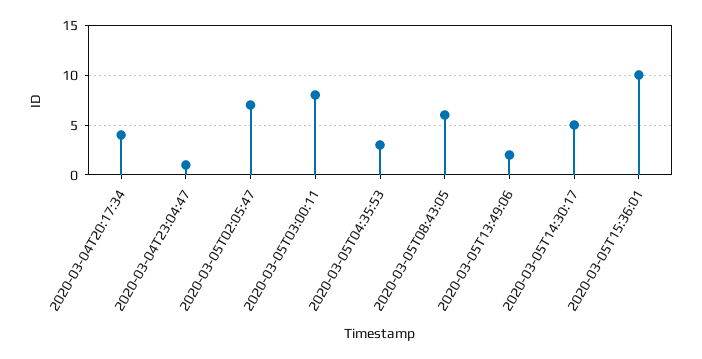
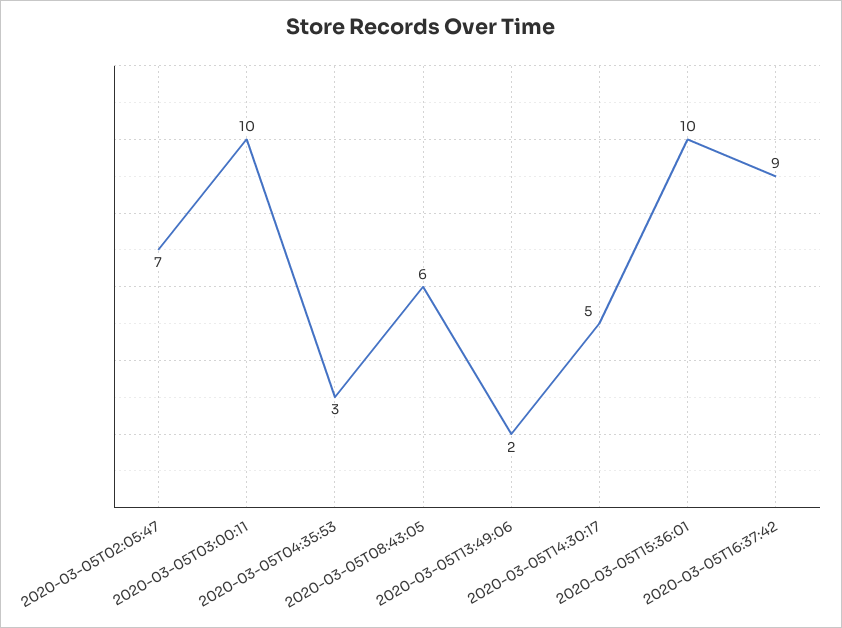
2020-03-04T20:17:34: 4 -> none
2020-03-04T23:04:47: 1 -> none
2020-03-05T03:00:11: 8 -> 10
2020-03-05T16:37:42: none -> 9

